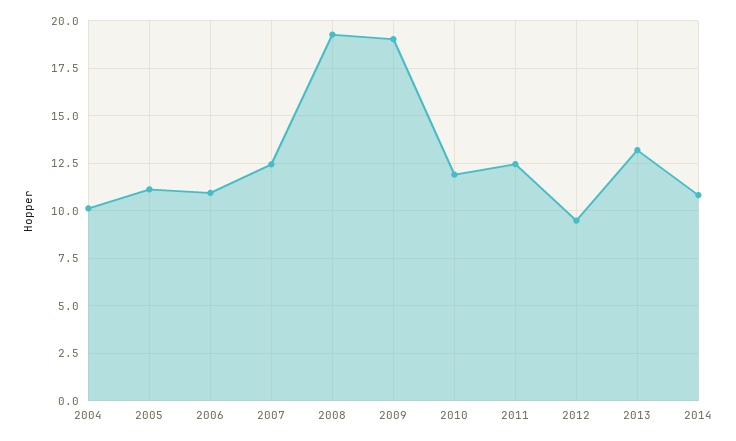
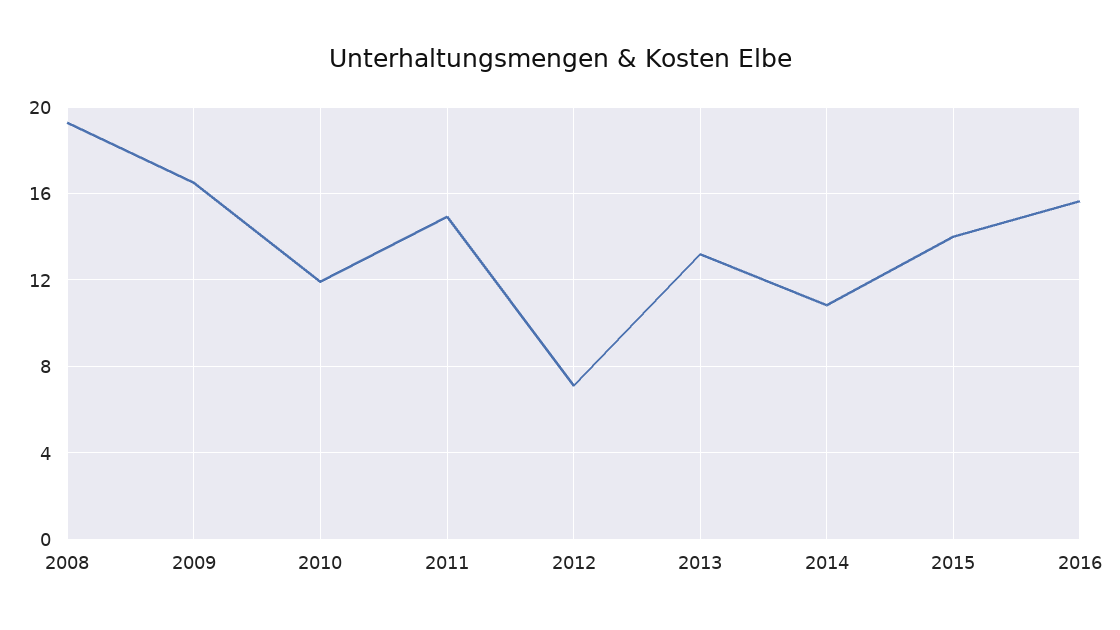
2004: 10 -> none
2005: 11 -> none
2006: 11 -> none
2007: 12.5 -> none
2009: 19 -> 16.5
2011: 12.5 -> 15
2012: 9.5 -> 7
2015: none -> 14
2016: none -> 15.5

